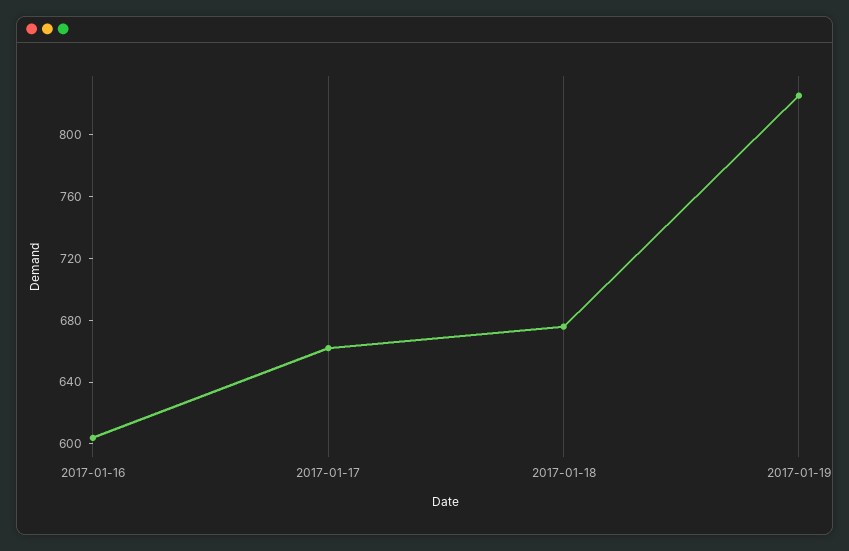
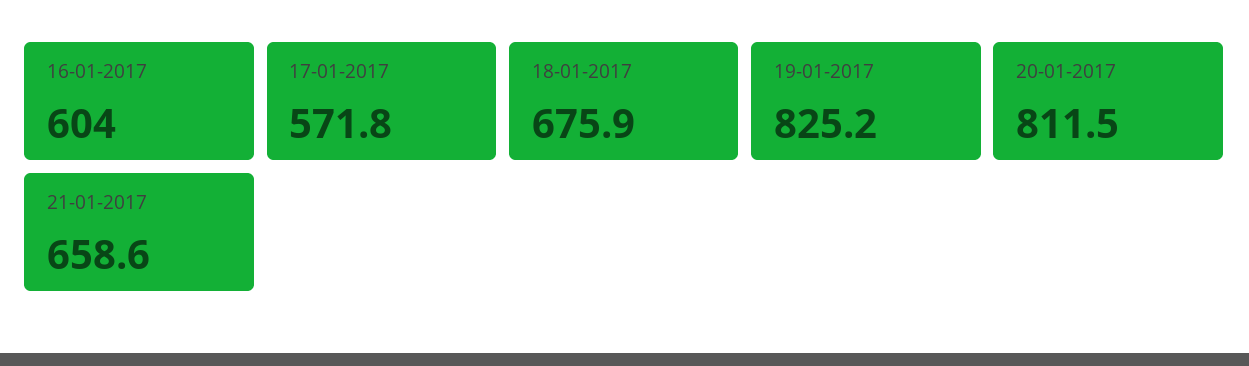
2017-01-17: 660 -> 571.8
20-01-2017: none -> 811.5
21-01-2017: none -> 658.6

